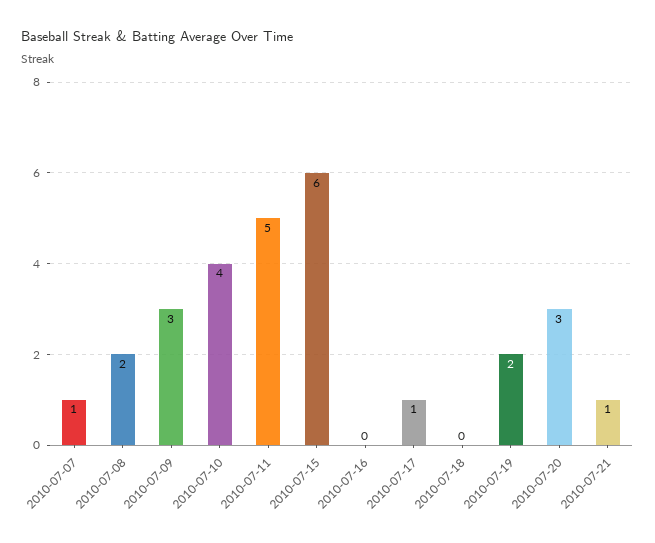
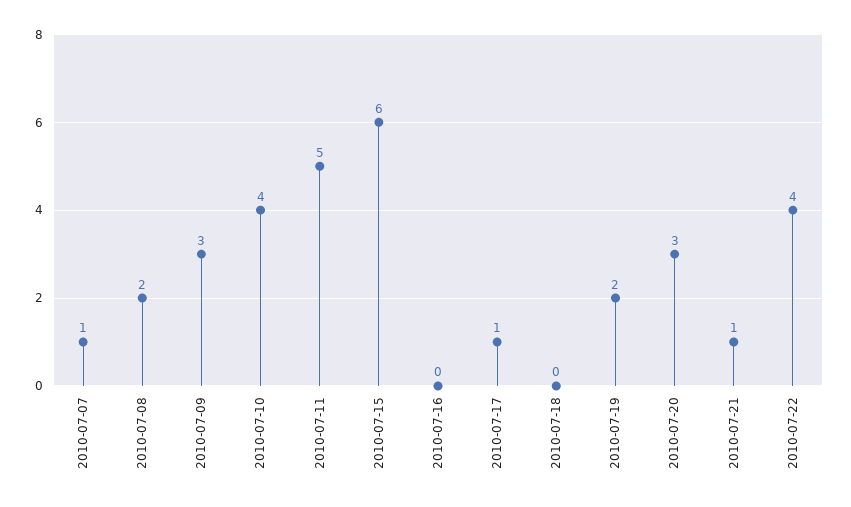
2010-07-22: none -> 4

